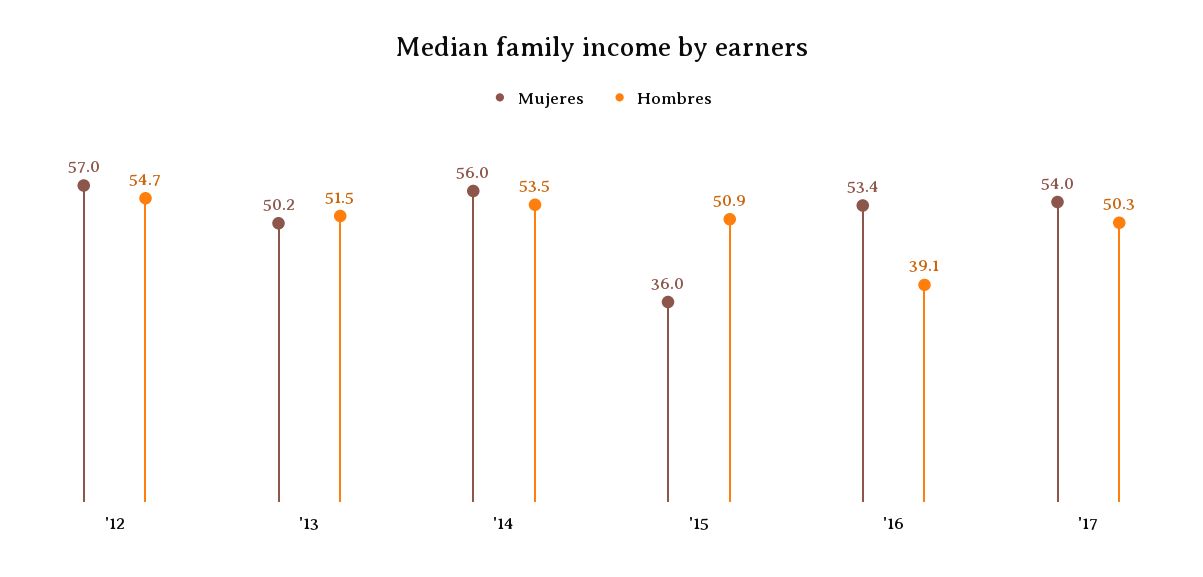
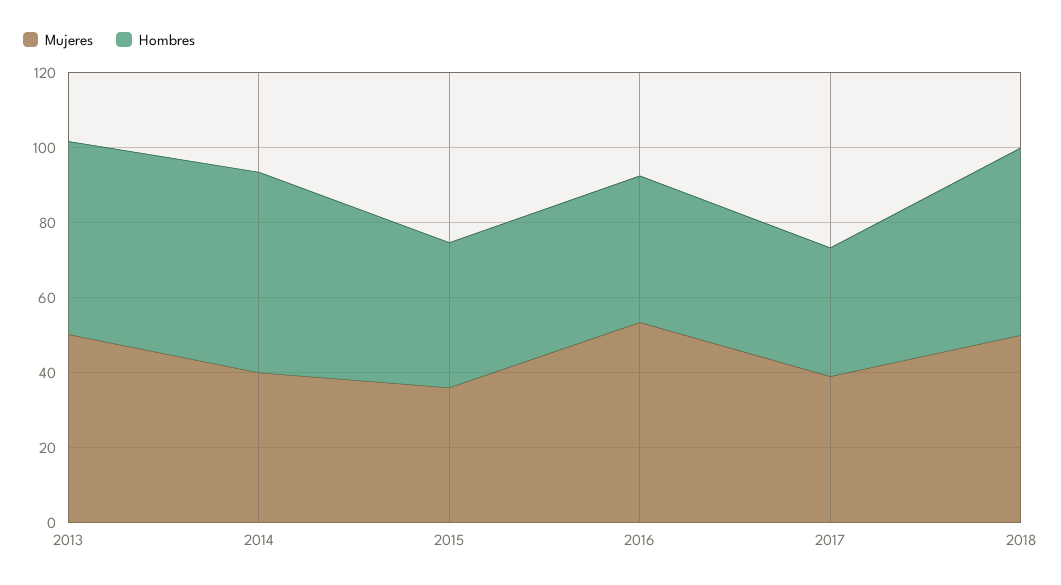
Mujeres, '12: 57 -> none
Hombres, '12: 54.7 -> none
Mujeres, '14: 56 -> 40
Hombres, '15: 50.9 -> 40
Mujeres, '17: 54 -> 40
Hombres, '17: 50.3 -> 35
Mujeres, 2018: none -> 50
Hombres, 2018: none -> 50

